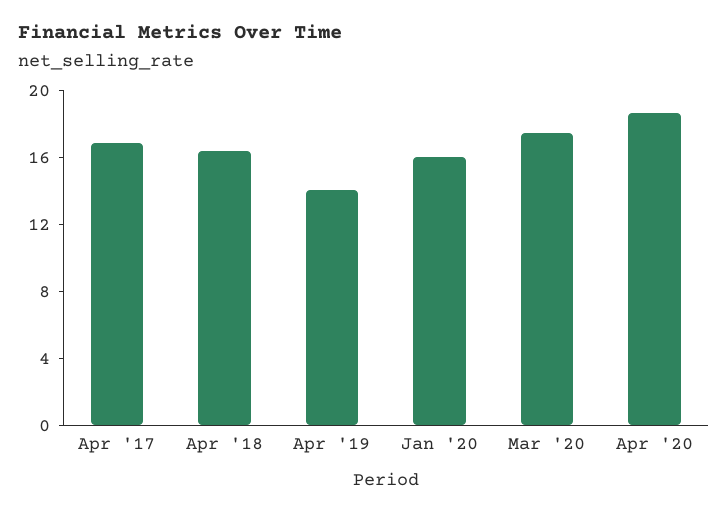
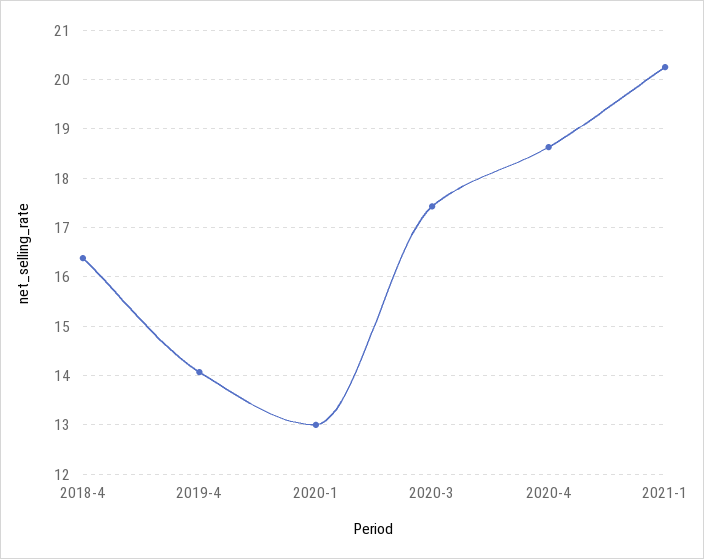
Apr '17: 17 -> none
Jan '20: 16 -> 13
2021-1: none -> 20.2

